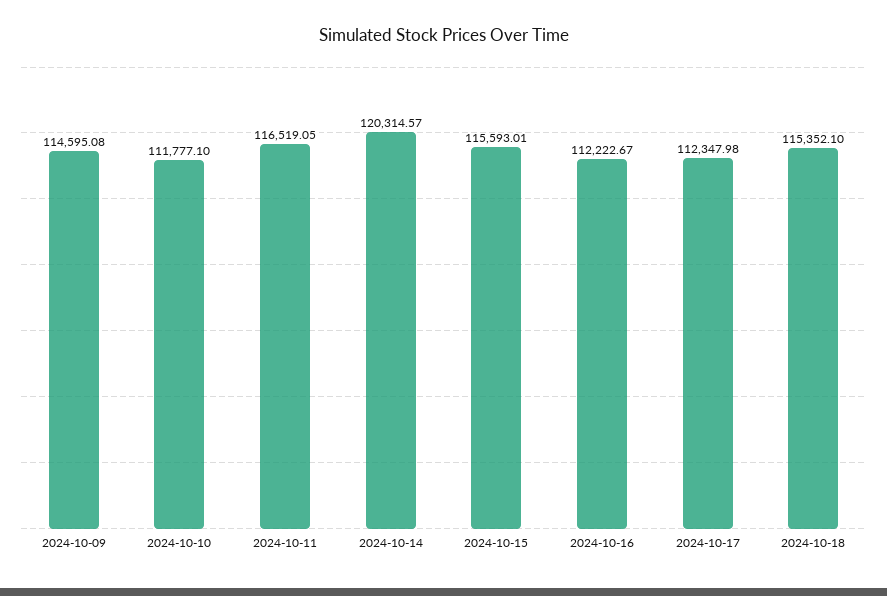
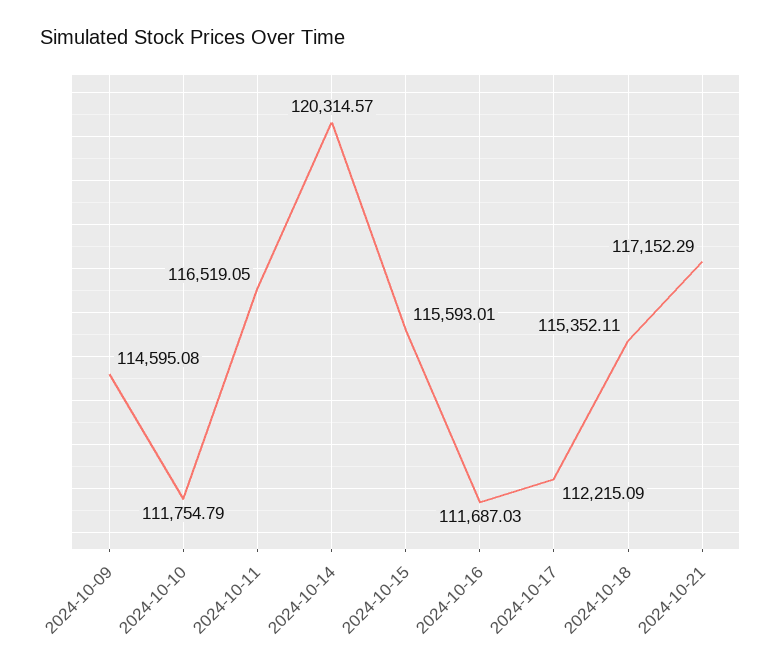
2024-10-10: 111777.1 -> 111754.79
2024-10-16: 112222.67 -> 111687.03
2024-10-17: 112347.98 -> 112215.09
2024-10-18: 115352.1 -> 115352.11
2024-10-21: none -> 117152.29

